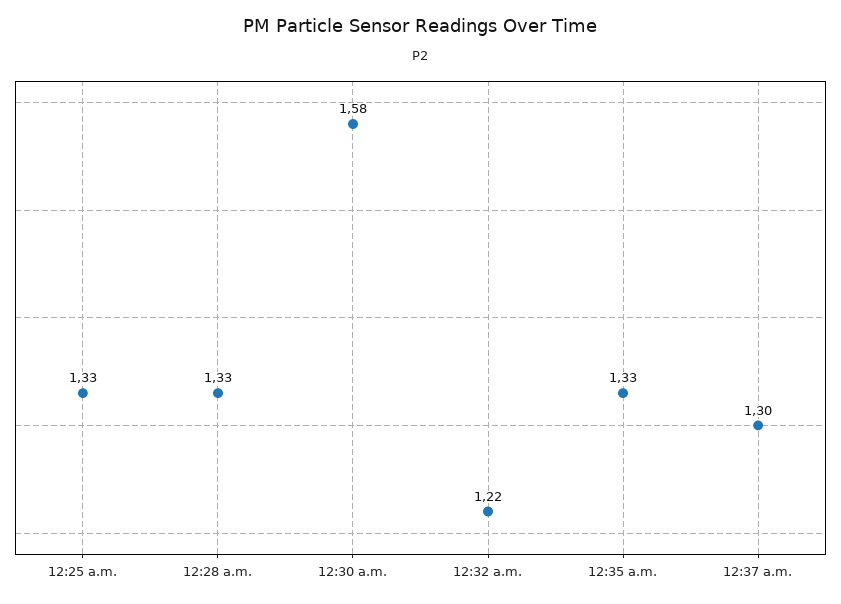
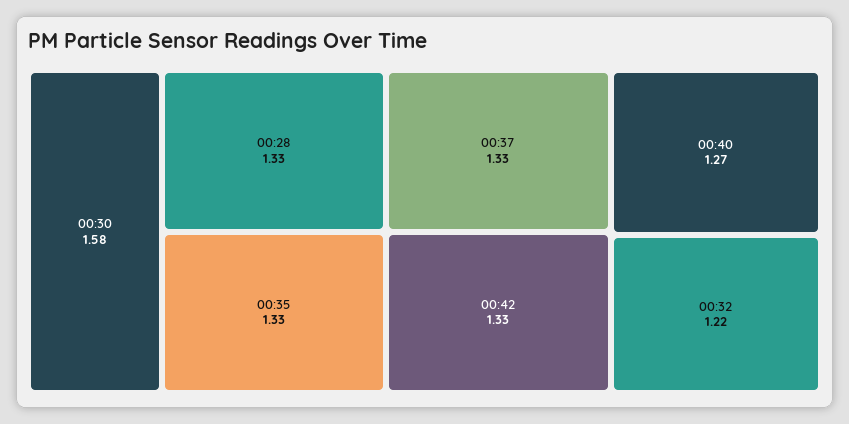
12:25 a.m.: 1.33 -> none
12:37 a.m.: 1.3 -> 1.33
00:42: none -> 1.33
00:40: none -> 1.27

